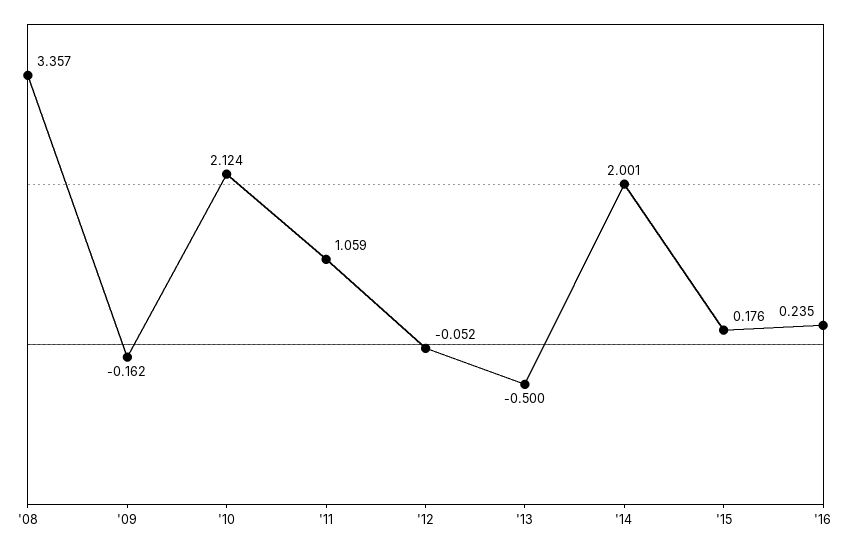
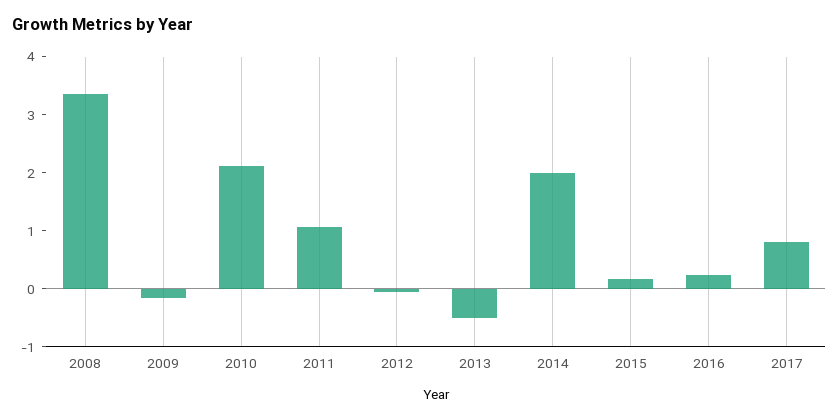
2017: none -> 0.8

